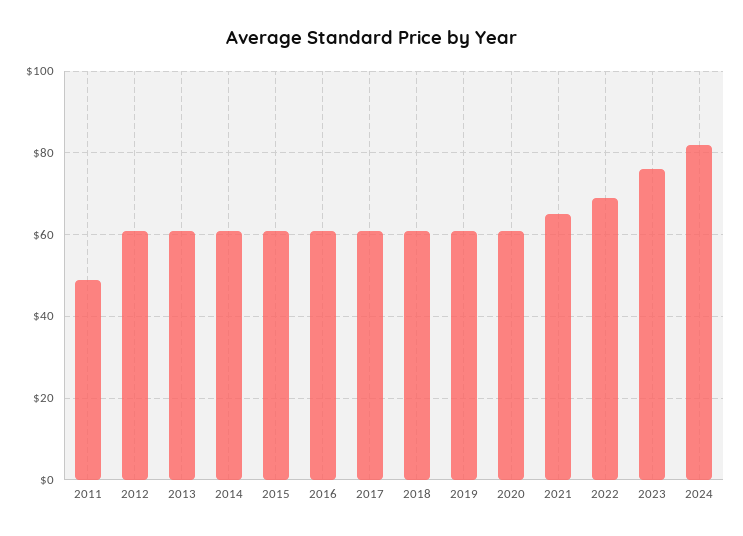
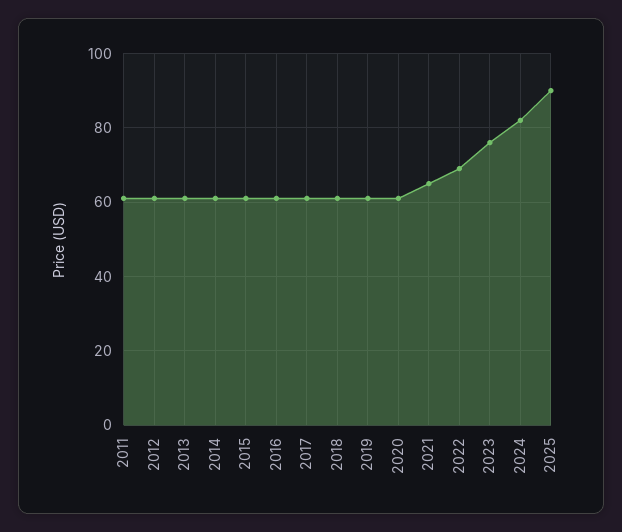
2011: 50 -> 60
2025: none -> 90

